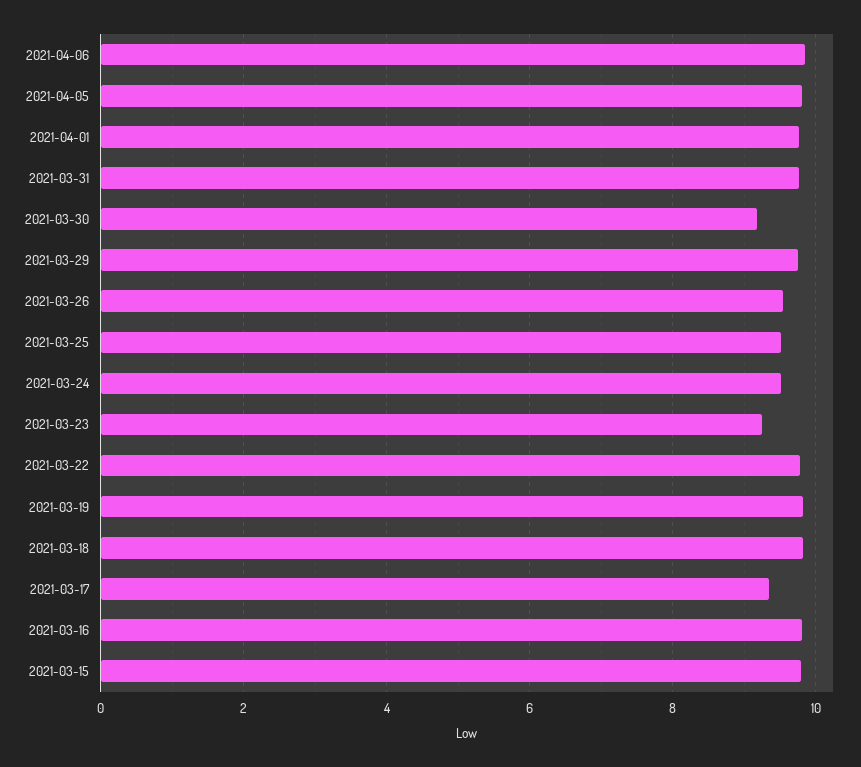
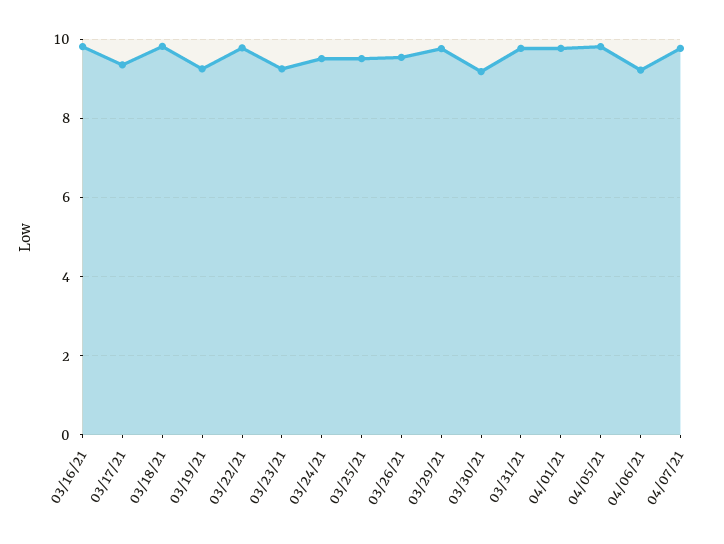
2021-04-06: 9.8 -> 9.2
2021-03-19: 9.8 -> 9.2
2021-03-15: 9.8 -> none
04/07/21: none -> 9.8

